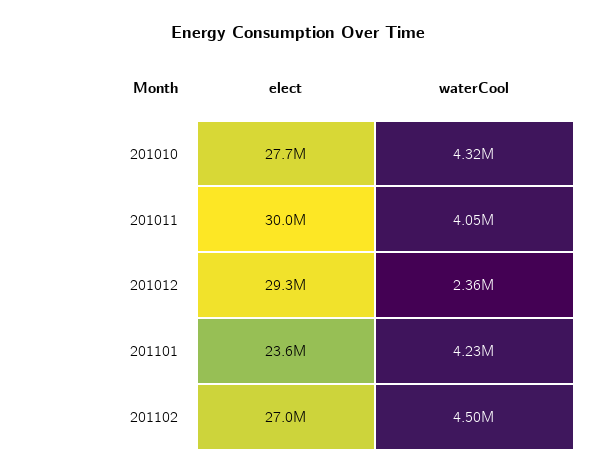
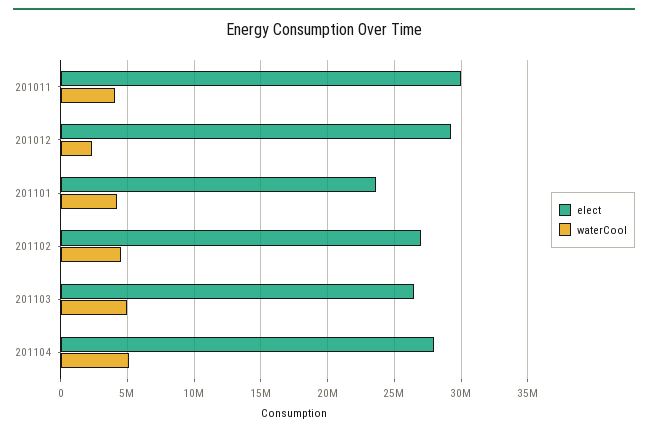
elect, 201010: 27700000 -> none
waterCool, 201010: 4320000 -> none
elect, 201103: none -> 26500000
waterCool, 201103: none -> 5000000
elect, 201104: none -> 28000000
waterCool, 201104: none -> 5000000

